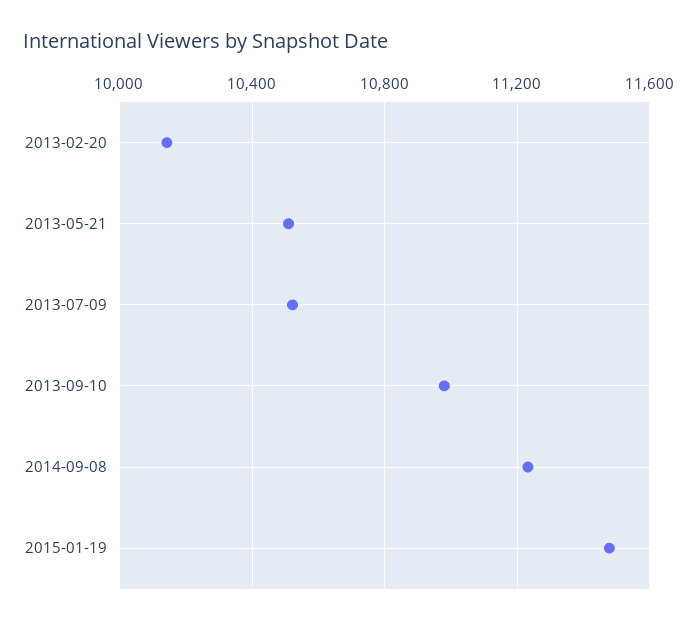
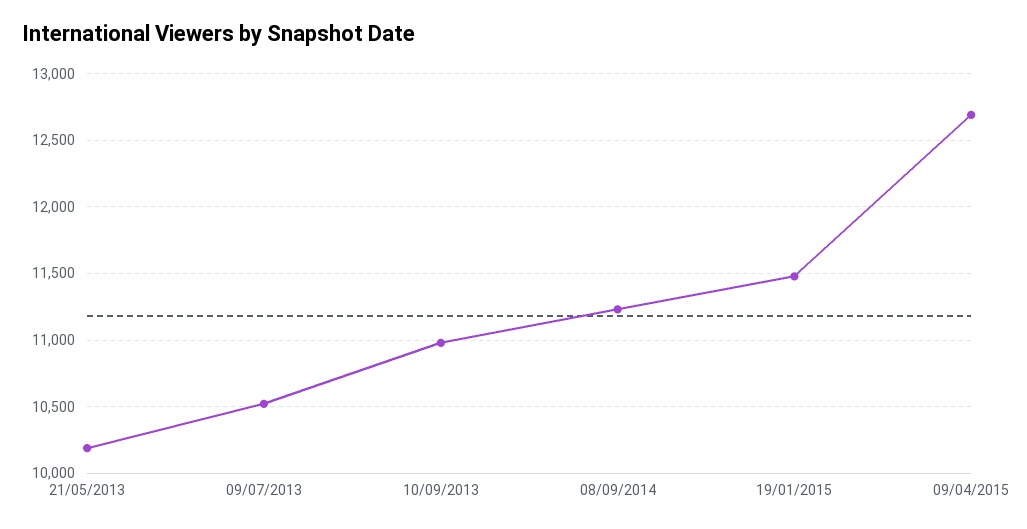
2013-02-20: 10150 -> none
2013-05-21: 10500 -> 10200
09/04/2015: none -> 12700

